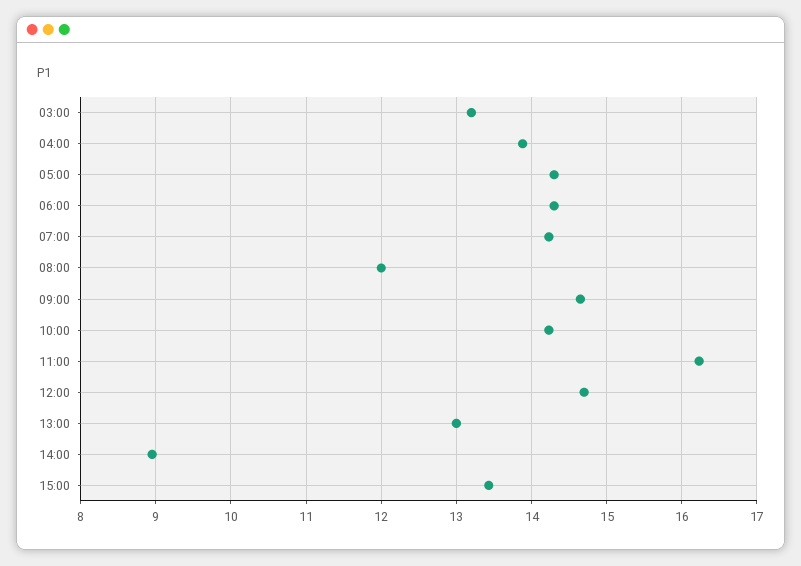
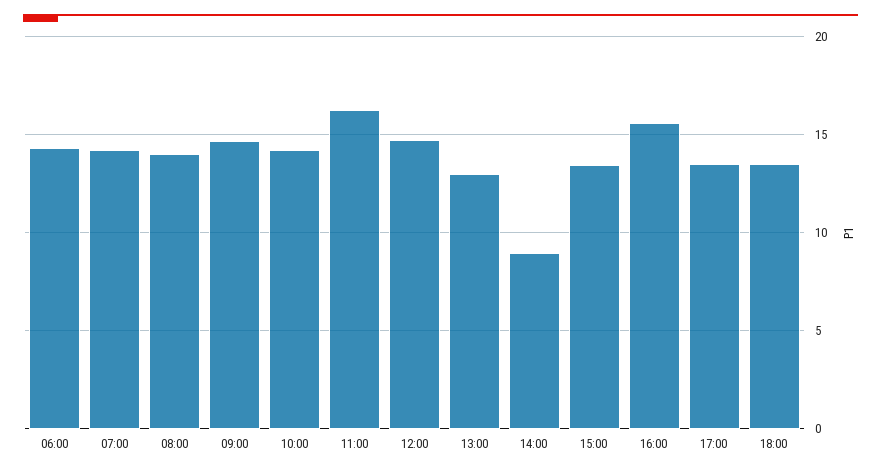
03:00: 13.2 -> none
04:00: 13.9 -> none
05:00: 14.3 -> none
08:00: 12 -> 14
16:00: none -> 15.5
17:00: none -> 13.5
18:00: none -> 13.5

